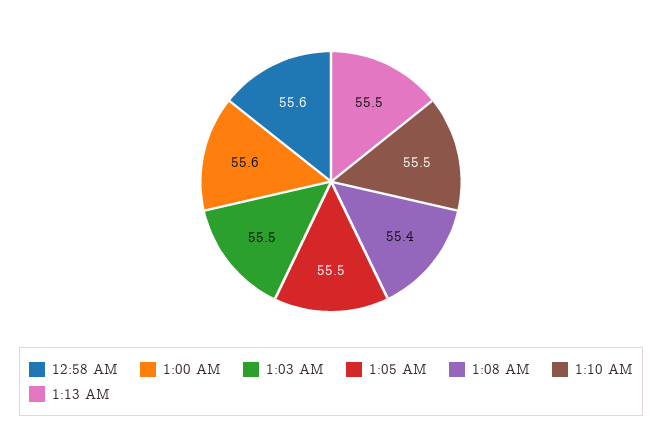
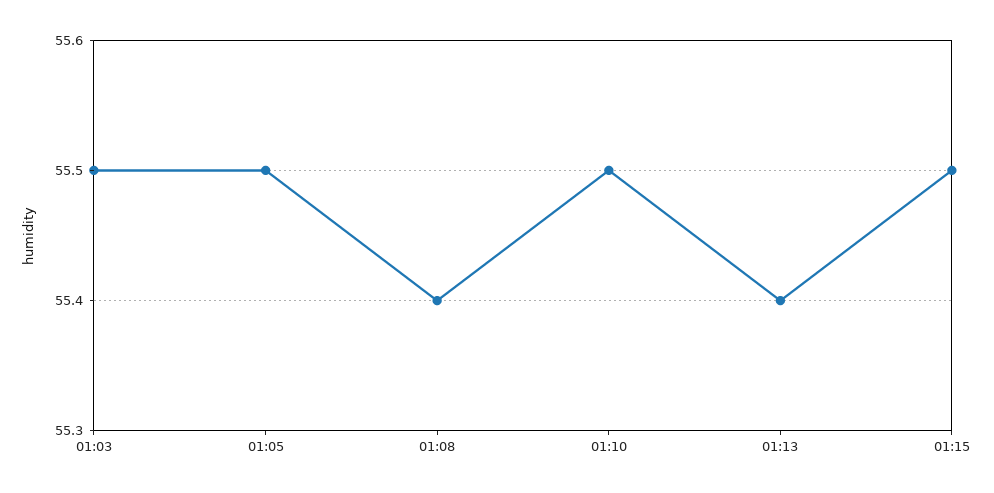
12:58 AM: 55.6 -> none
1:00 AM: 55.6 -> none
1:13 AM: 55.5 -> 55.4
01:15: none -> 55.5

